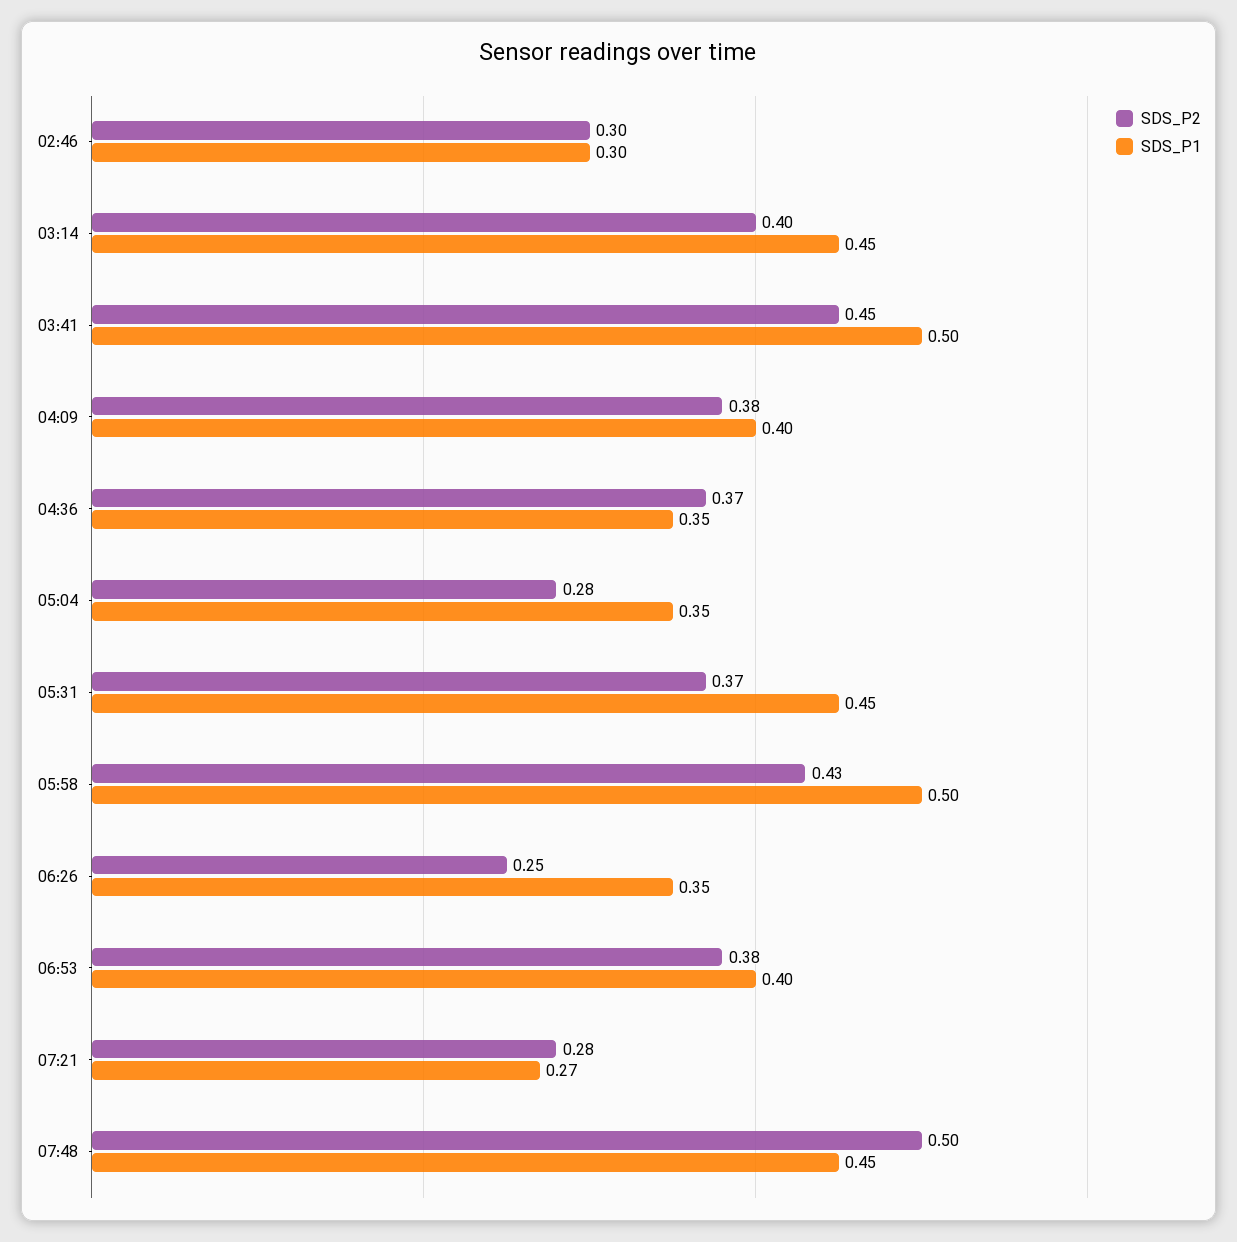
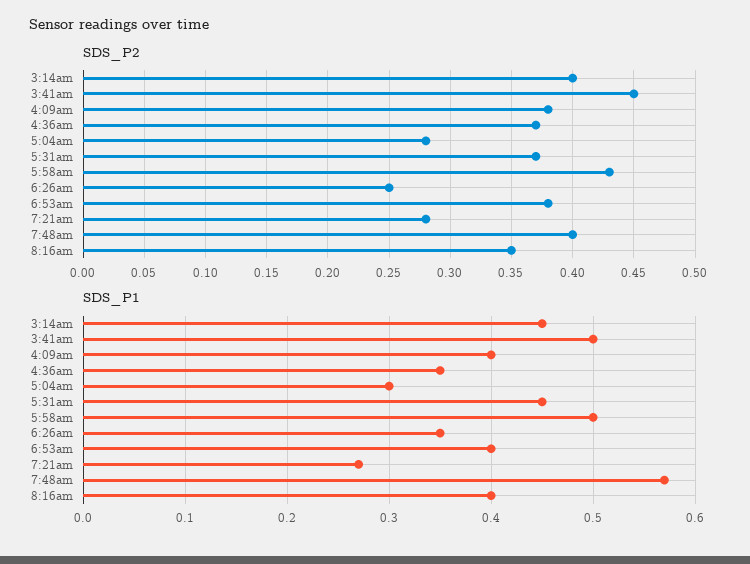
SDS_P2, 02:46: 0.3 -> none
SDS_P1, 02:46: 0.3 -> none
SDS_P1, 05:04: 0.35 -> 0.3
SDS_P2, 07:48: 0.5 -> 0.4
SDS_P1, 07:48: 0.45 -> 0.57
SDS_P2, 8:16am: none -> 0.35
SDS_P1, 8:16am: none -> 0.4

